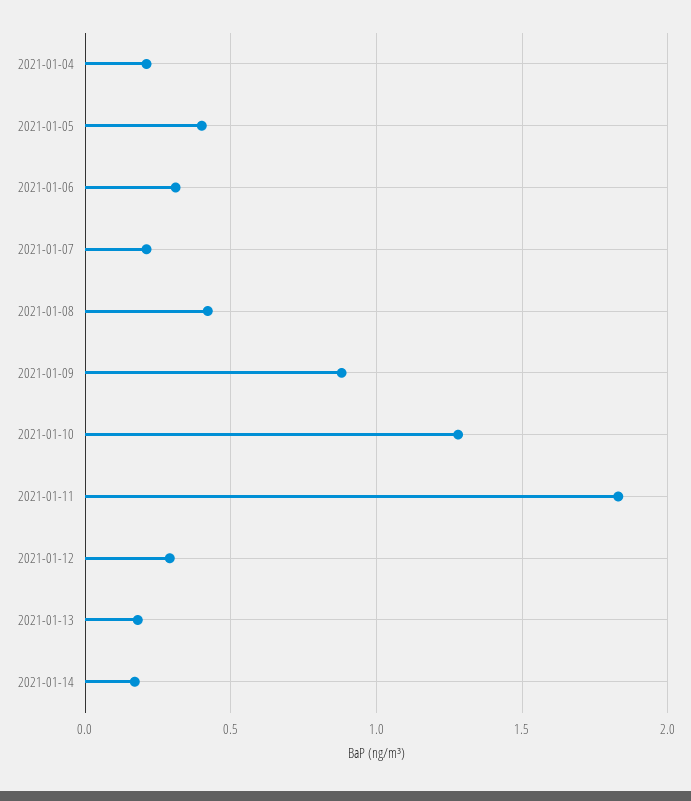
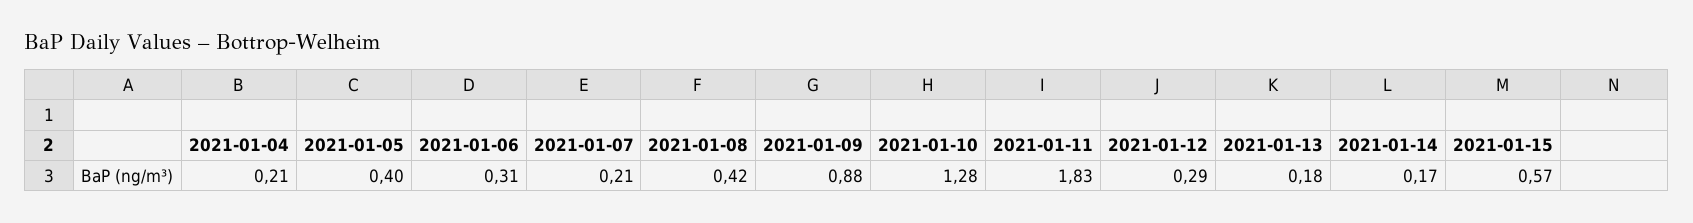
2021-01-15: none -> 0.57

